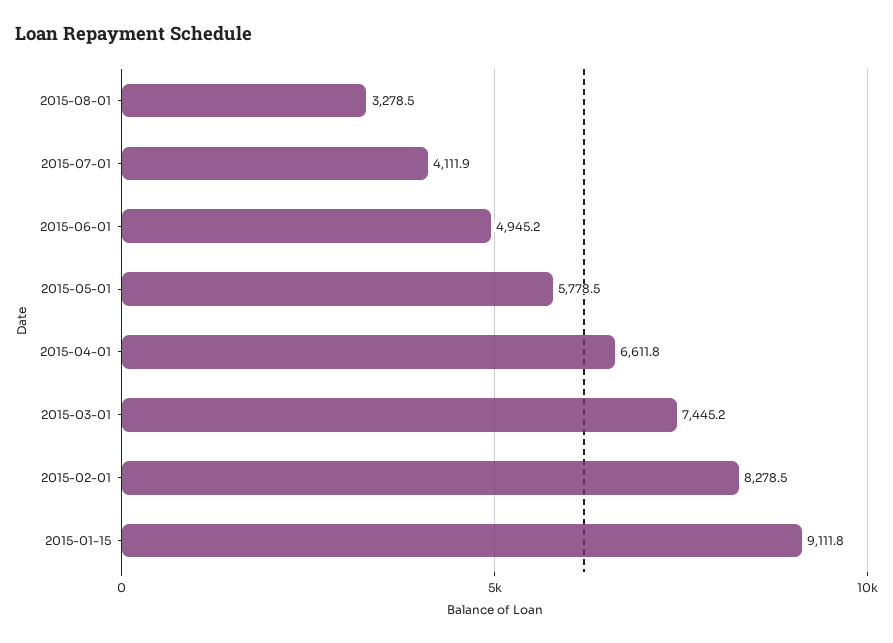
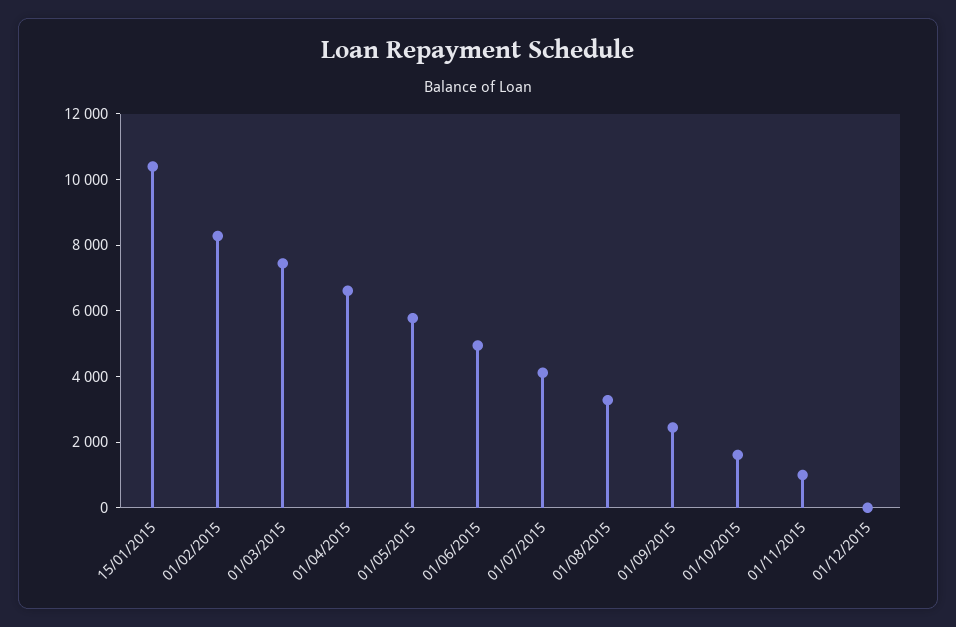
2015-01-15: 9111.8 -> 10500
01/09/2015: none -> 2500
01/10/2015: none -> 1500
01/11/2015: none -> 1000
01/12/2015: none -> 0

